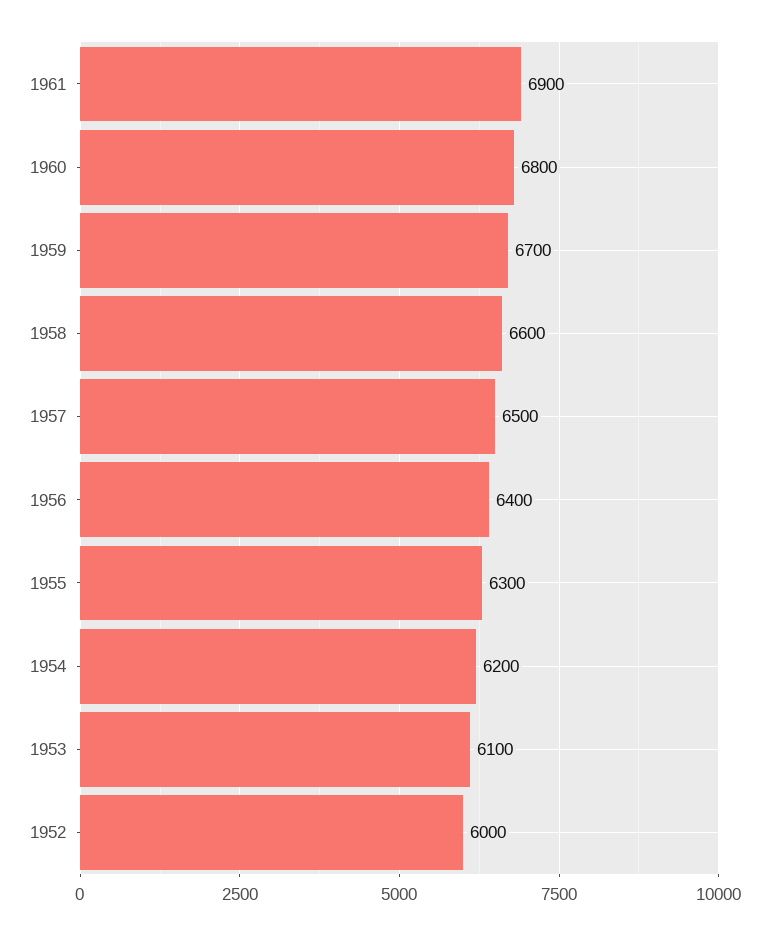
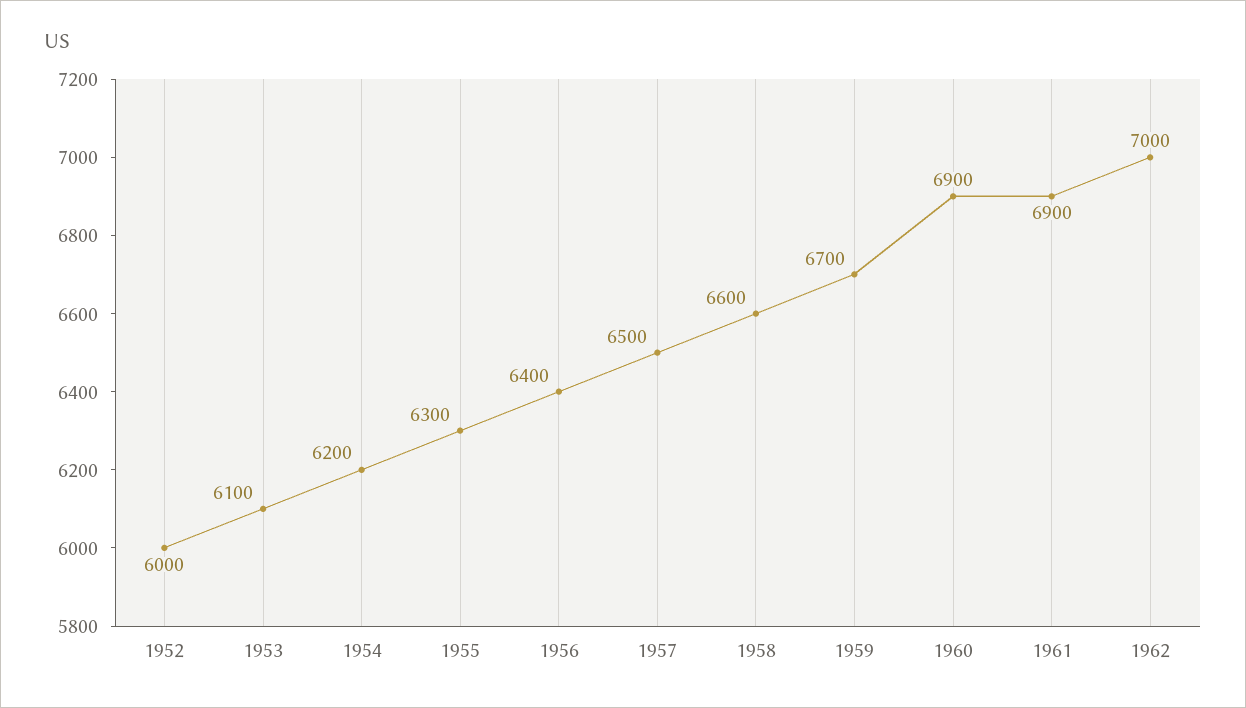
1960: 6800 -> 6900
1962: none -> 7000

